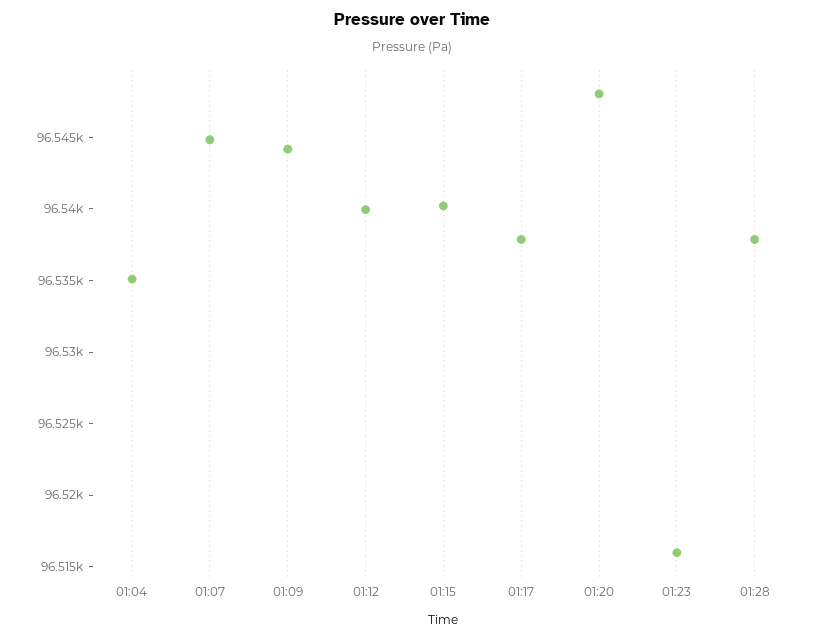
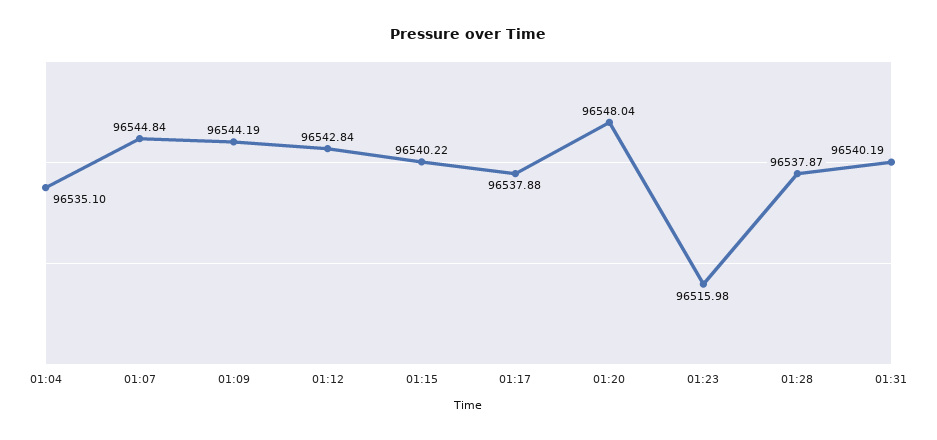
01:12: 96540 -> 96542.84
01:31: none -> 96540.19

